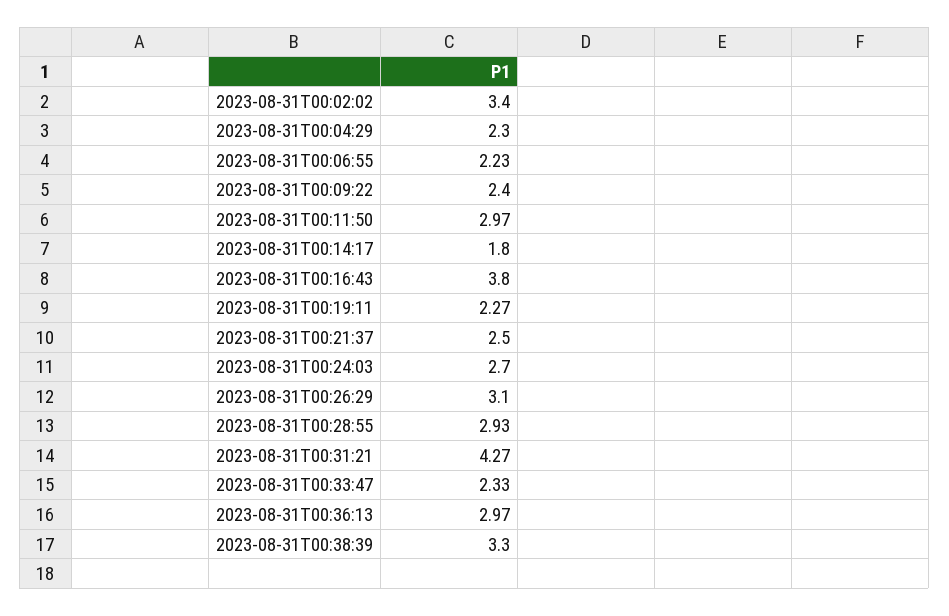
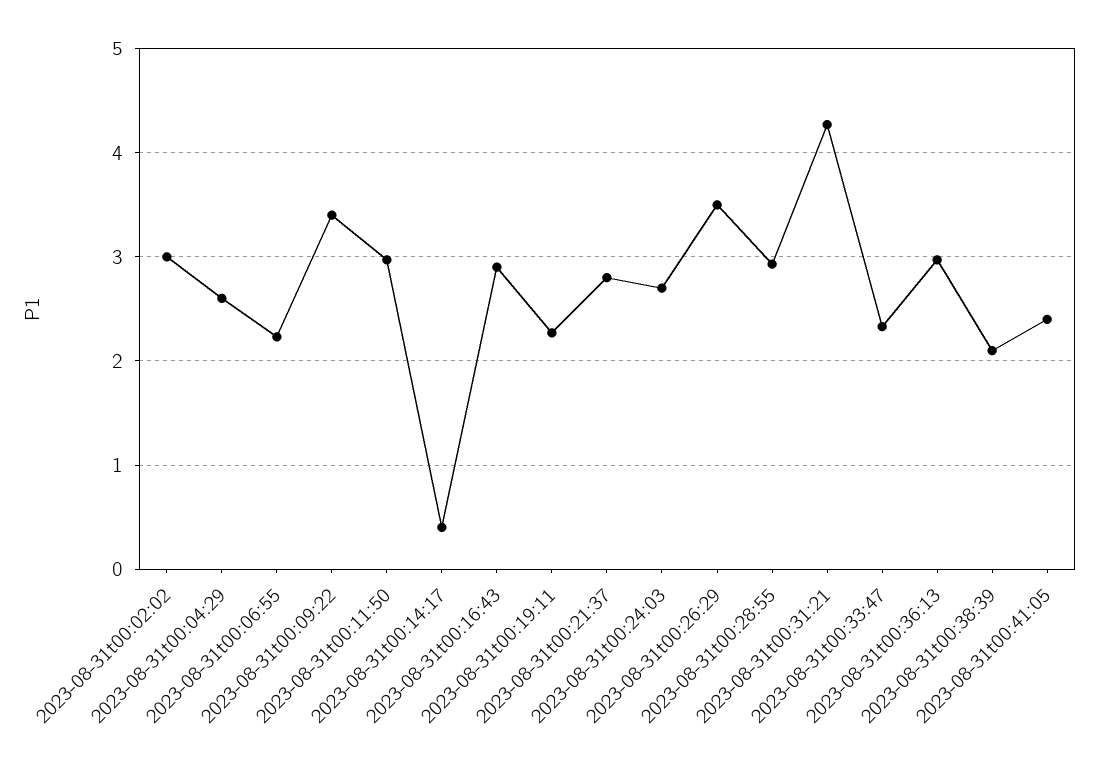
2023-08-31T00:02:02: 3.4 -> 3
2023-08-31T00:04:29: 2.3 -> 2.6
2023-08-31T00:09:22: 2.4 -> 3.4
2023-08-31T00:14:17: 1.8 -> 0.4
2023-08-31T00:16:43: 3.8 -> 2.9
2023-08-31T00:21:37: 2.5 -> 2.8
2023-08-31T00:26:29: 3.1 -> 3.5
2023-08-31T00:38:39: 3.3 -> 2.1
2023-08-31t00:41:05: none -> 2.4

